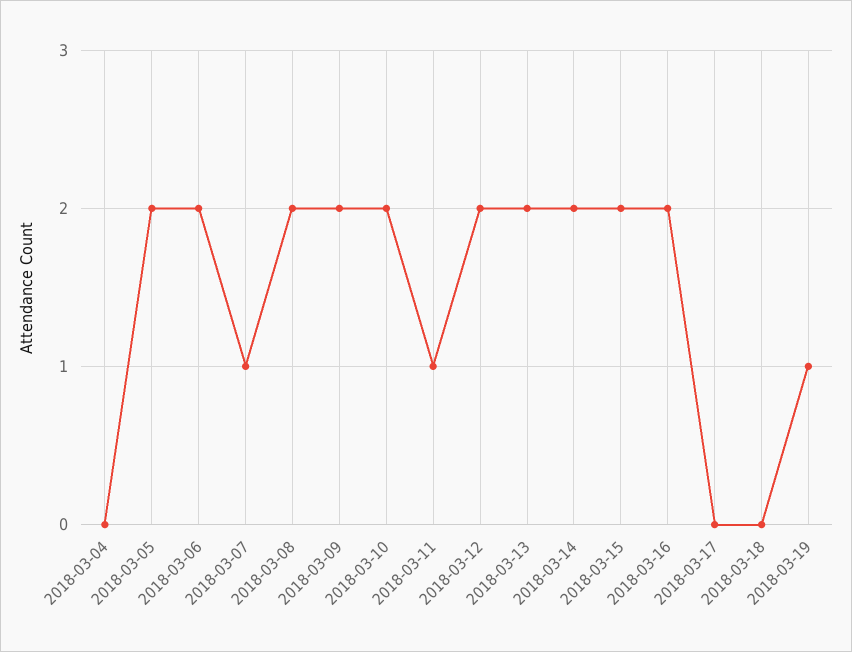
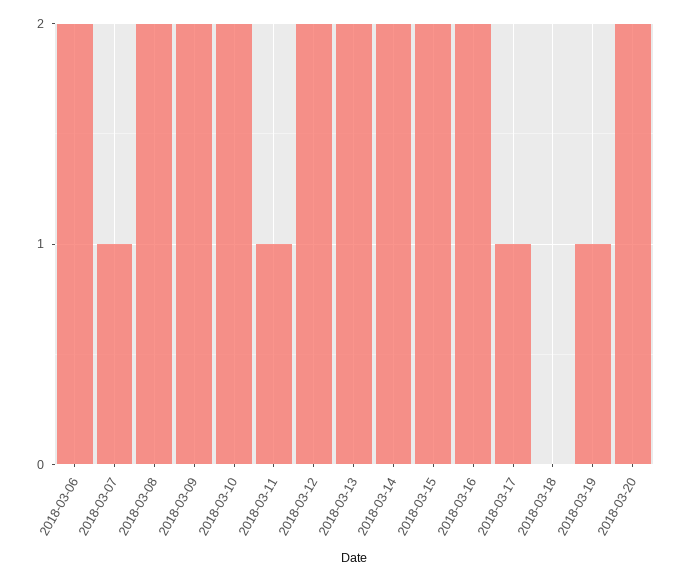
2018-03-04: 0 -> none
2018-03-05: 2 -> none
2018-03-17: 0 -> 1
2018-03-20: none -> 2

